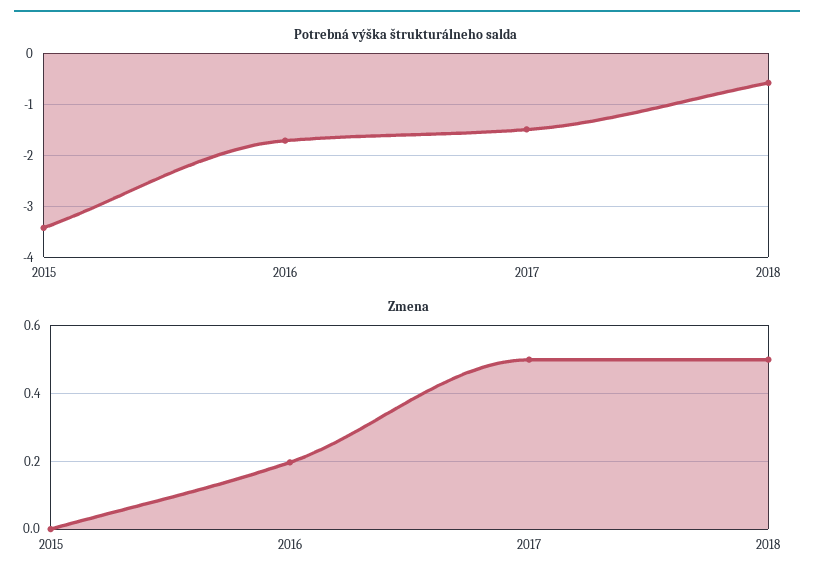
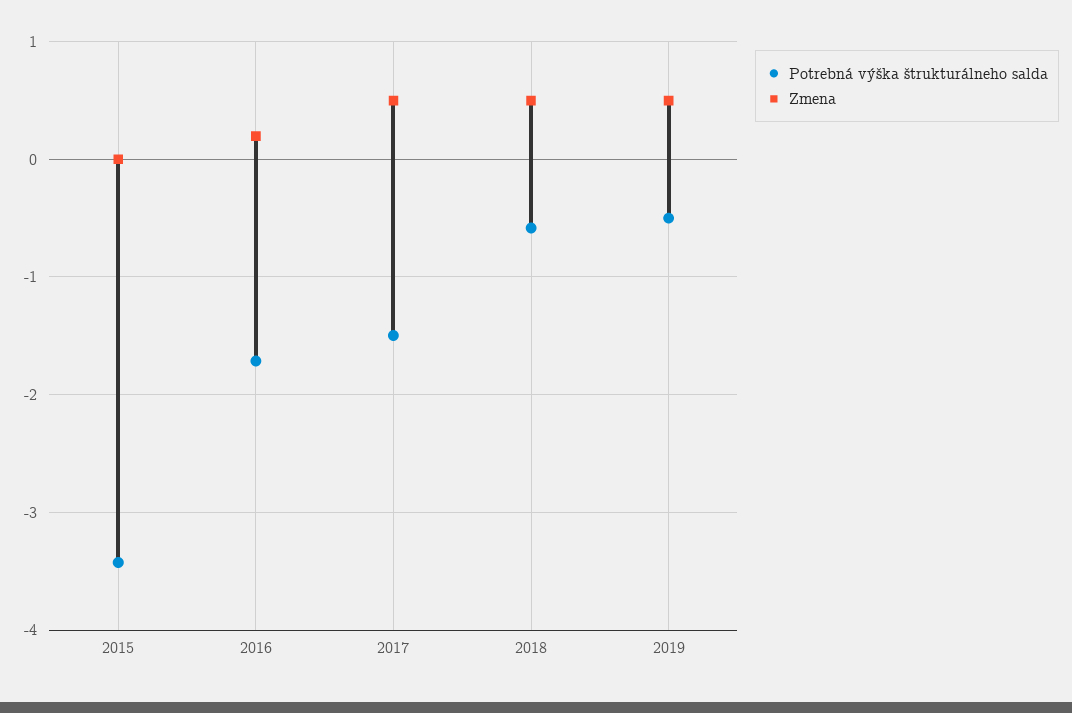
Potrebná výška štrukturálneho salda, 2019: none -> -0.5
Zmena, 2019: none -> 0.5

